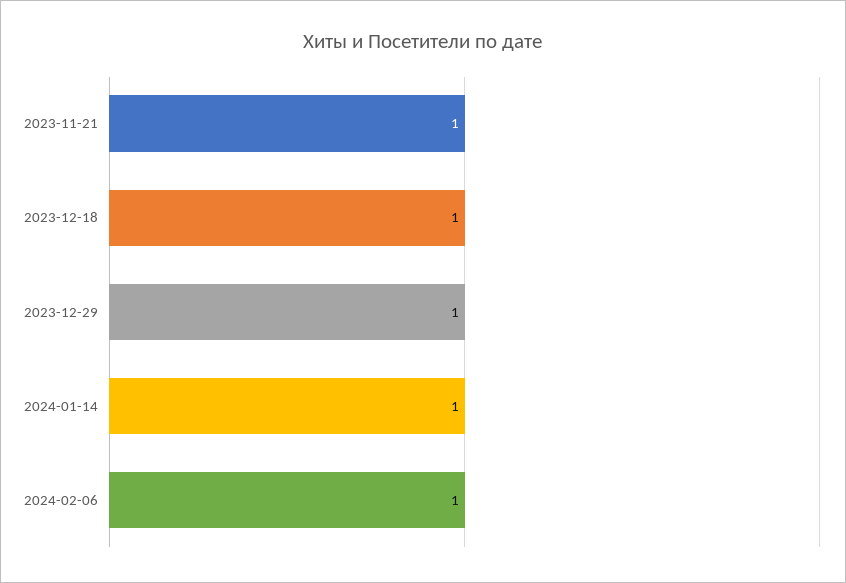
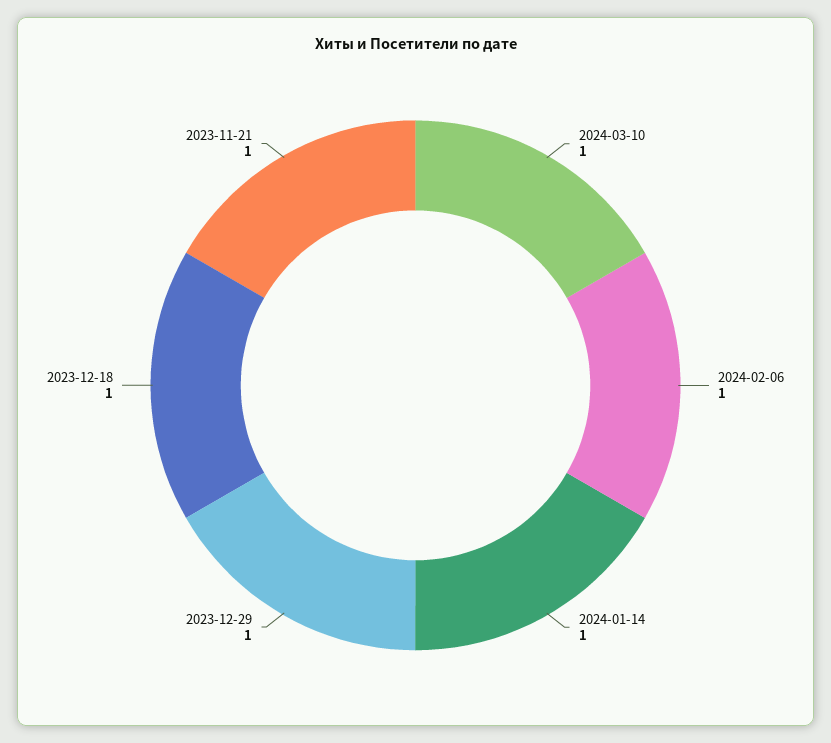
2024-03-10: none -> 1

